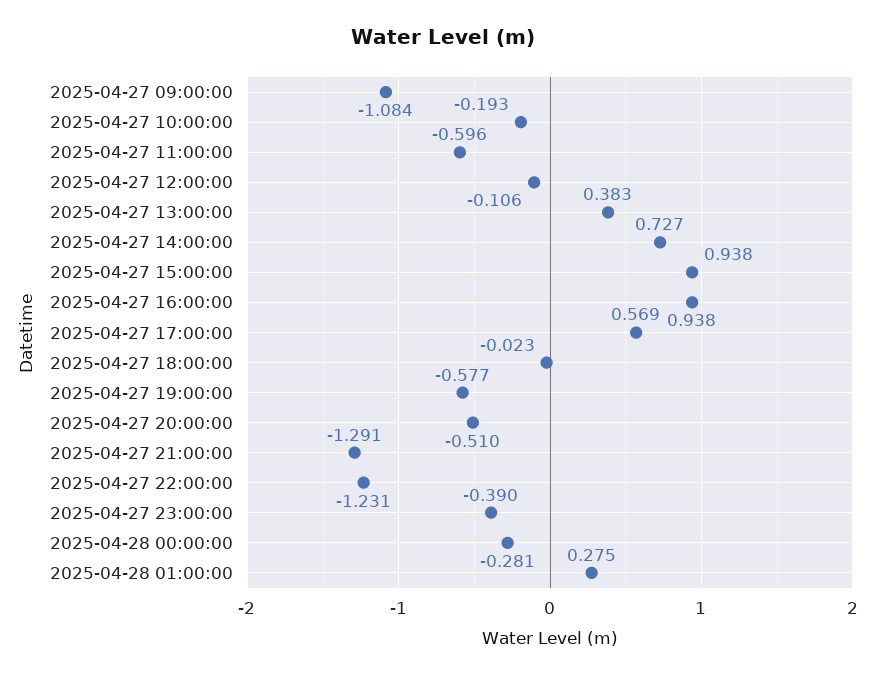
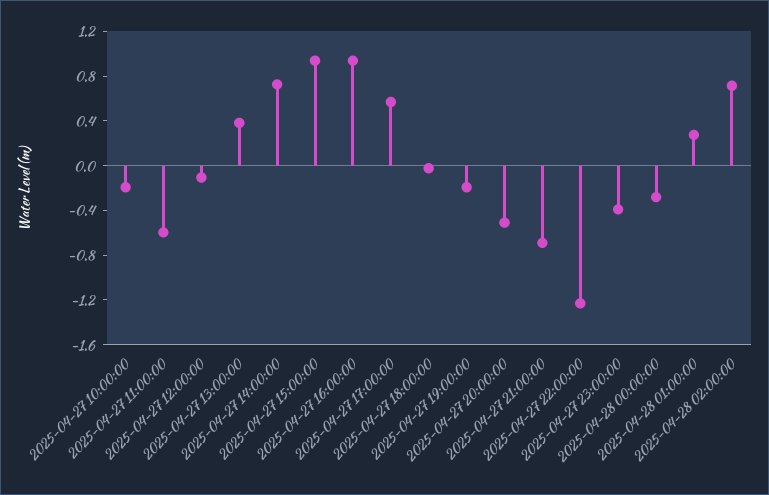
2025-04-27 09:00:00: -1.084 -> none
2025-04-27 19:00:00: -0.577 -> -0.2
2025-04-27 21:00:00: -1.291 -> -0.7
2025-04-28 02:00:00: none -> 0.7

